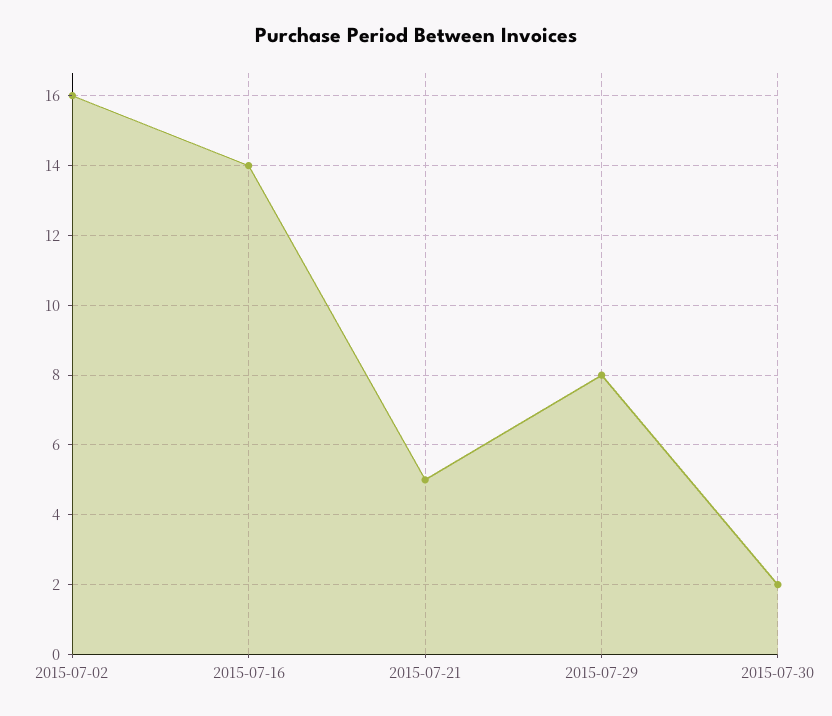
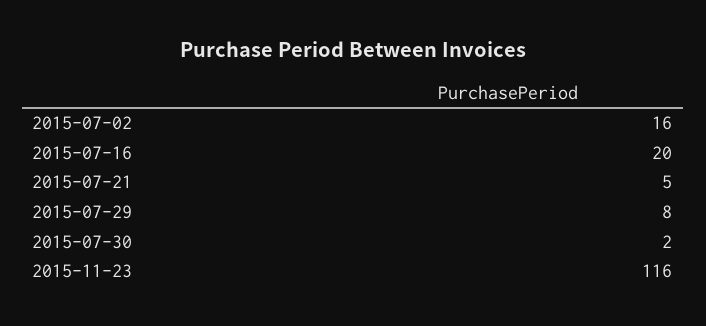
2015-07-16: 14 -> 20
2015-11-23: none -> 116

